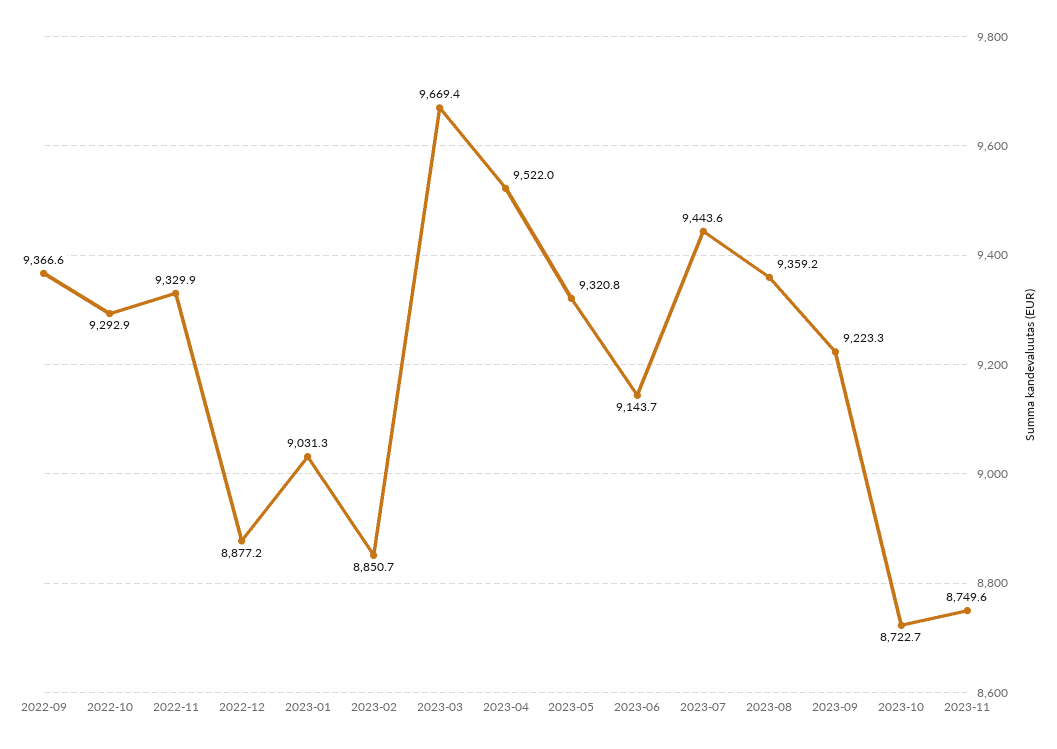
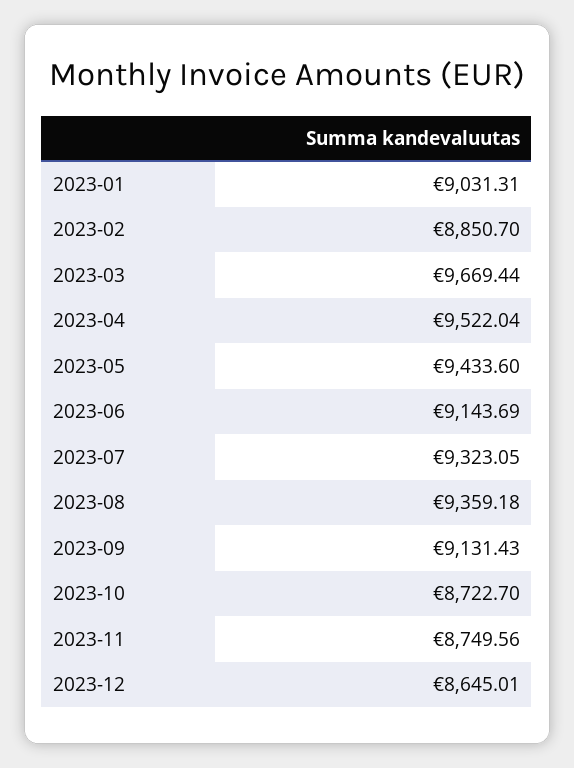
2022-09: 9366.6 -> none
2022-10: 9292.9 -> none
2022-11: 9329.9 -> none
2022-12: 8877.2 -> none
2023-05: 9320.8 -> 9433.6
2023-07: 9443.6 -> 9323.05
2023-09: 9223.3 -> 9131.43
2023-12: none -> 8645.01

